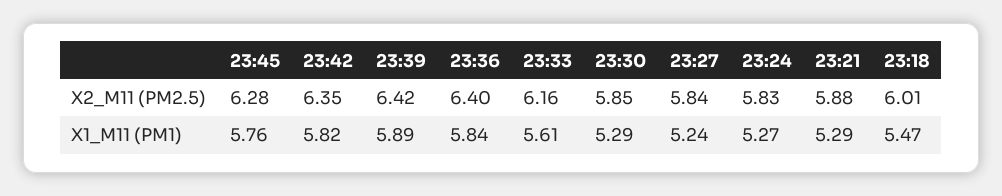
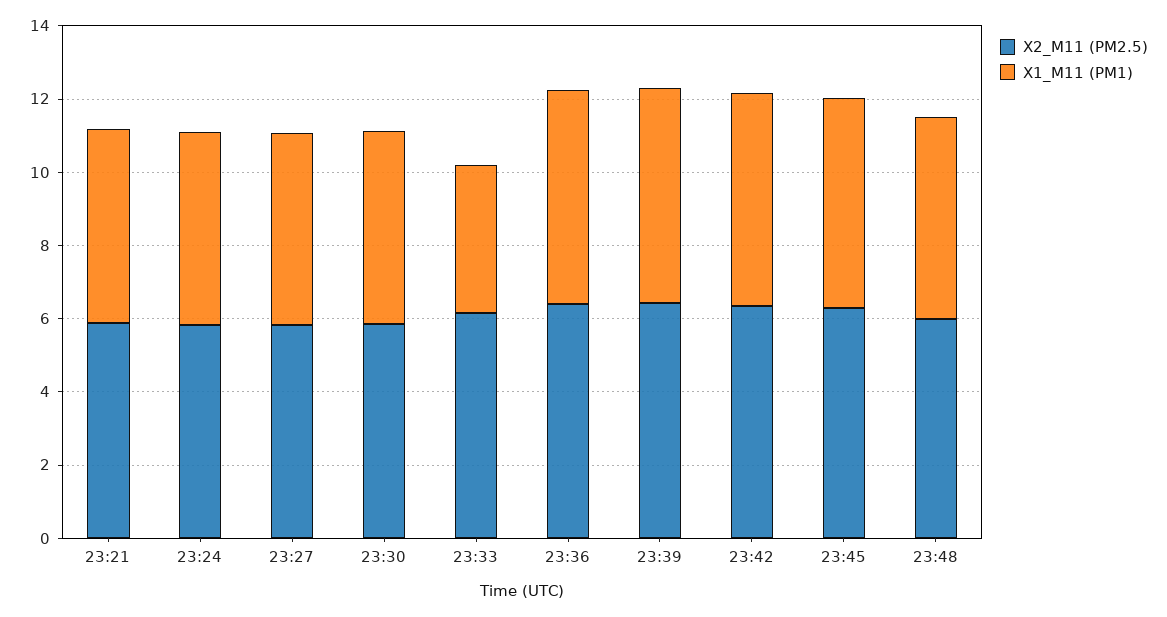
X2_M11 (PM2.5), 23:18: 6.01 -> none
X1_M11 (PM1), 23:33: 5.61 -> 4
X1_M11 (PM1), 23:18: 5.47 -> none
X2_M11 (PM2.5), 23:48: none -> 6
X1_M11 (PM1), 23:48: none -> 5.5

